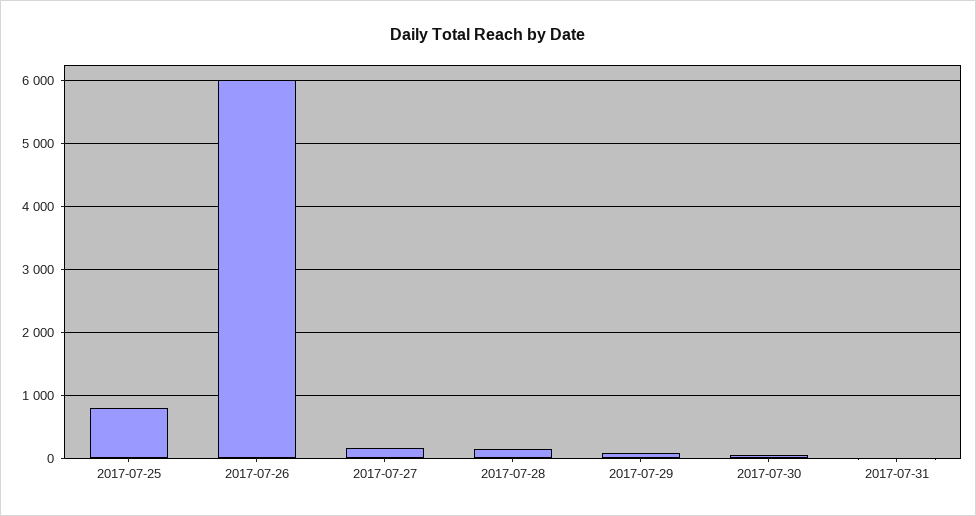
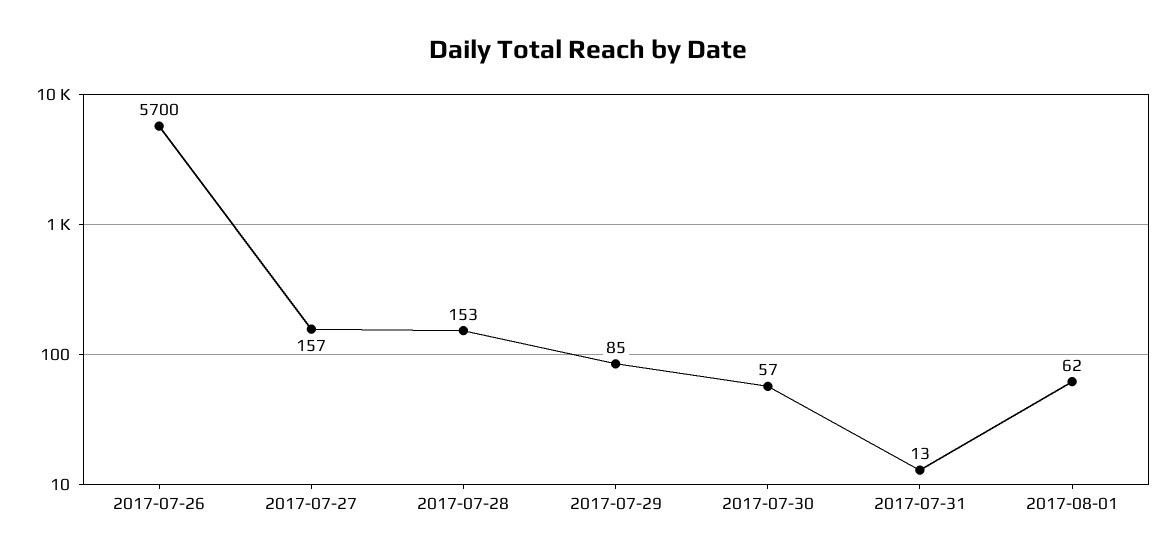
2017-07-25: 800 -> none
2017-07-26: 6000 -> 5700
2017-08-01: none -> 62

